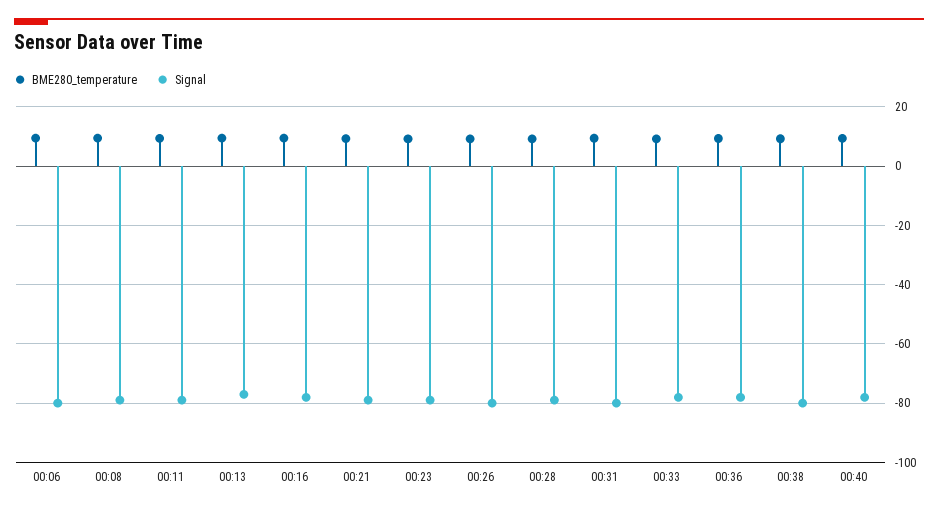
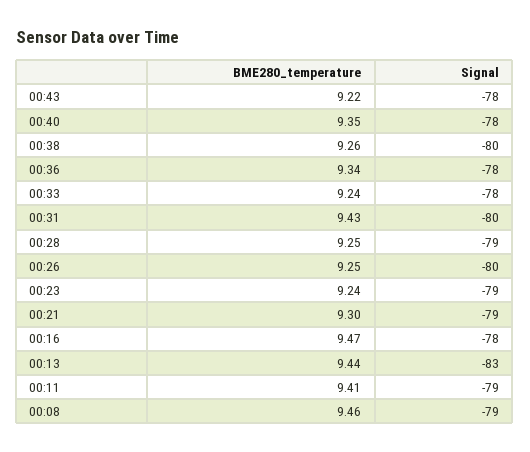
BME280_temperature, 00:06: 10 -> none
Signal, 00:06: -80 -> none
Signal, 00:13: -77.5 -> -83
BME280_temperature, 00:43: none -> 9.22
Signal, 00:43: none -> -78

